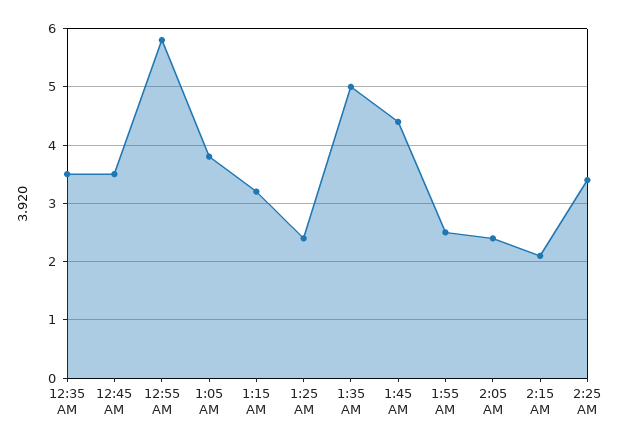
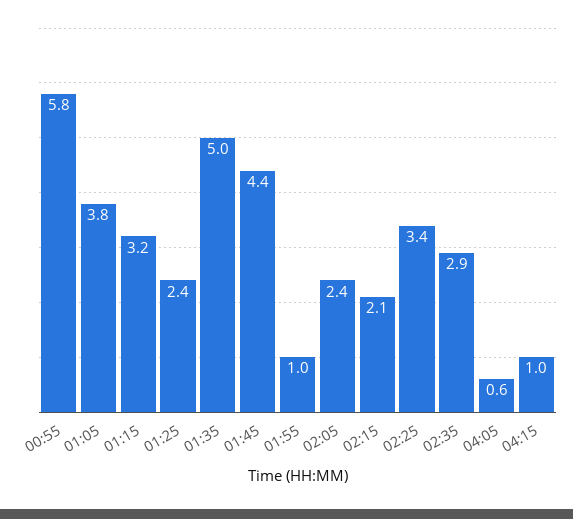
12:35 AM: 3.5 -> none
12:45 AM: 3.5 -> none
1:55 AM: 2.5 -> 1
02:35: none -> 2.9
04:05: none -> 0.6
04:15: none -> 1

